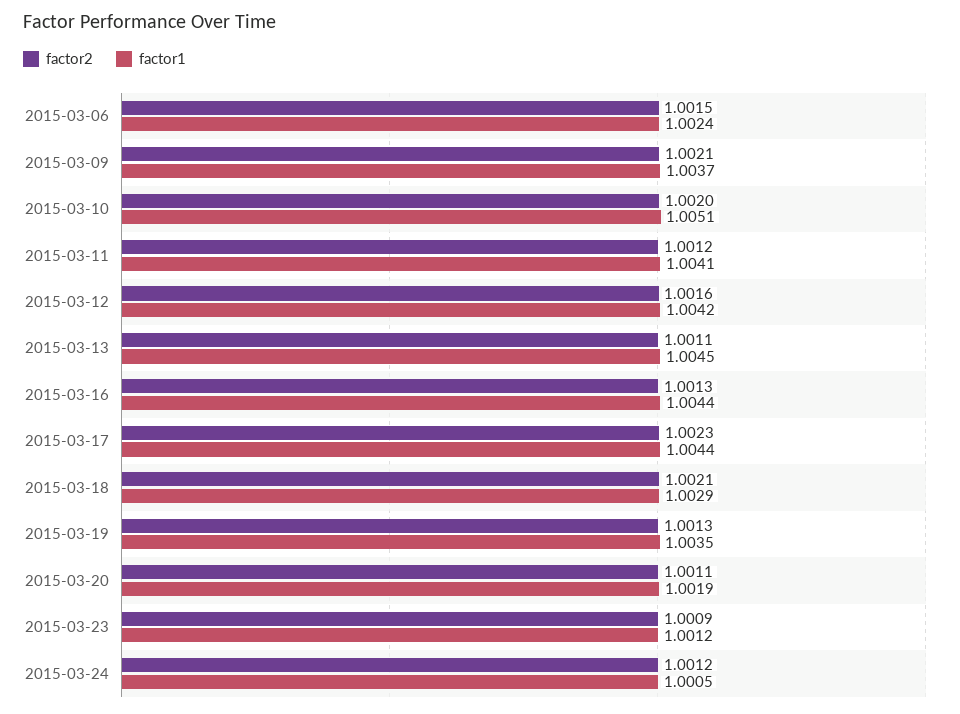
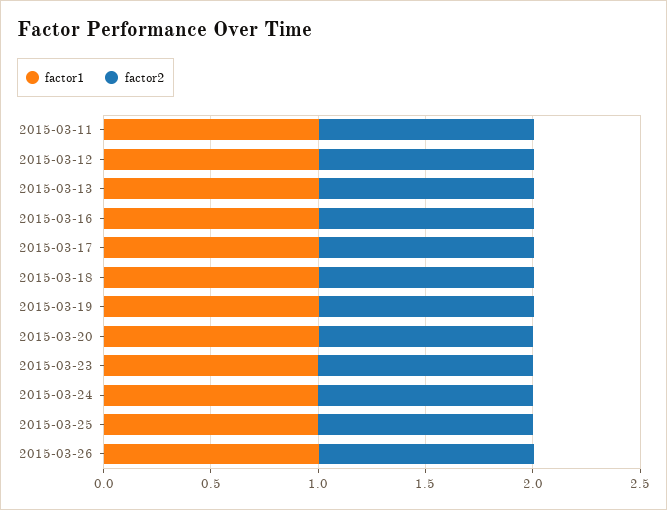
factor2, 2015-03-06: 1.0015 -> none
factor1, 2015-03-06: 1.0024 -> none
factor2, 2015-03-09: 1.0021 -> none
factor1, 2015-03-09: 1.0037 -> none
factor2, 2015-03-10: 1.002 -> none
factor1, 2015-03-10: 1.0051 -> none
factor1, 2015-03-25: none -> 1
factor2, 2015-03-25: none -> 1
factor1, 2015-03-26: none -> 1
factor2, 2015-03-26: none -> 1

